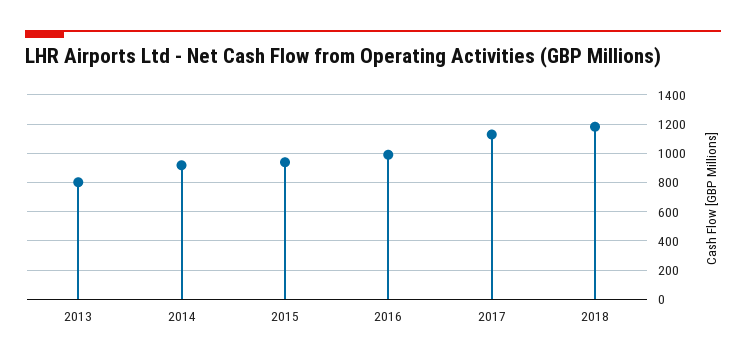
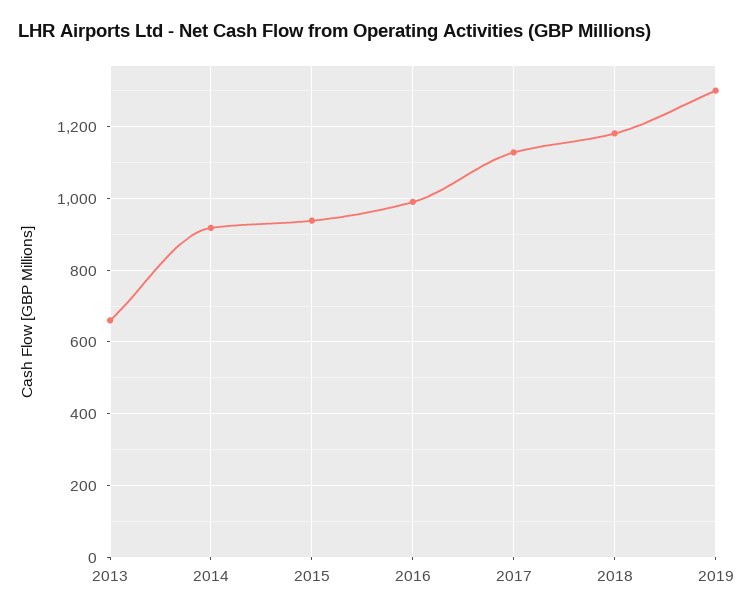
2013: 800 -> 660
2019: none -> 1300

